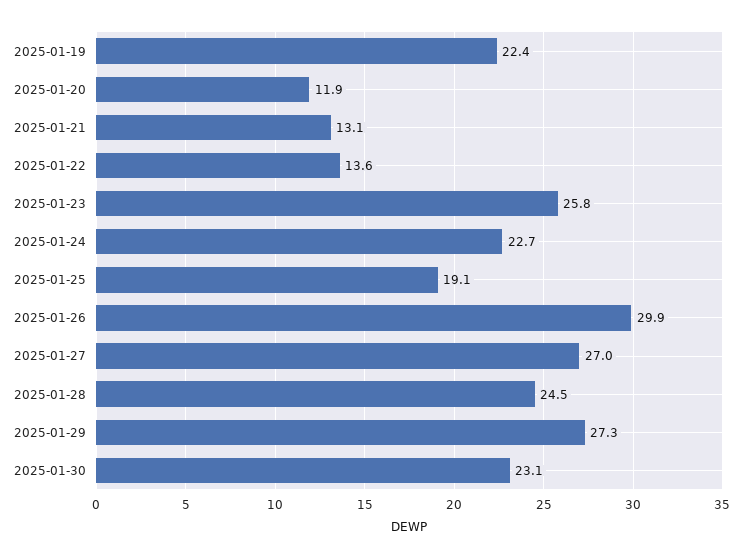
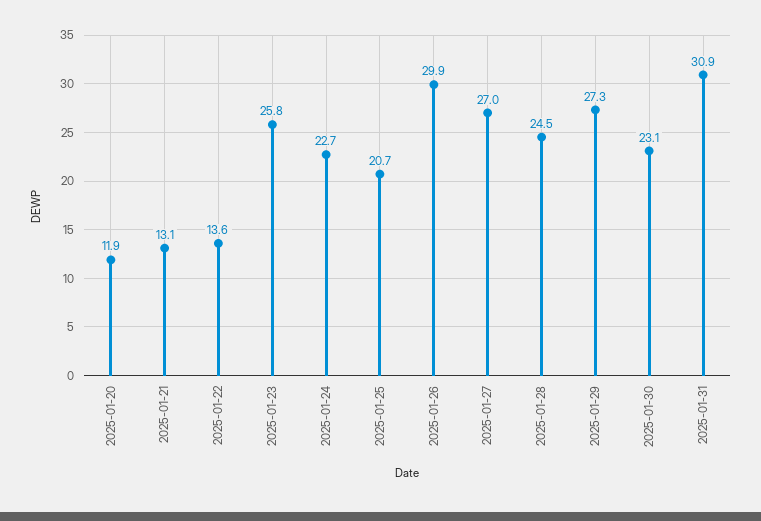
2025-01-19: 22.4 -> none
2025-01-25: 19.1 -> 20.7
2025-01-31: none -> 30.9

